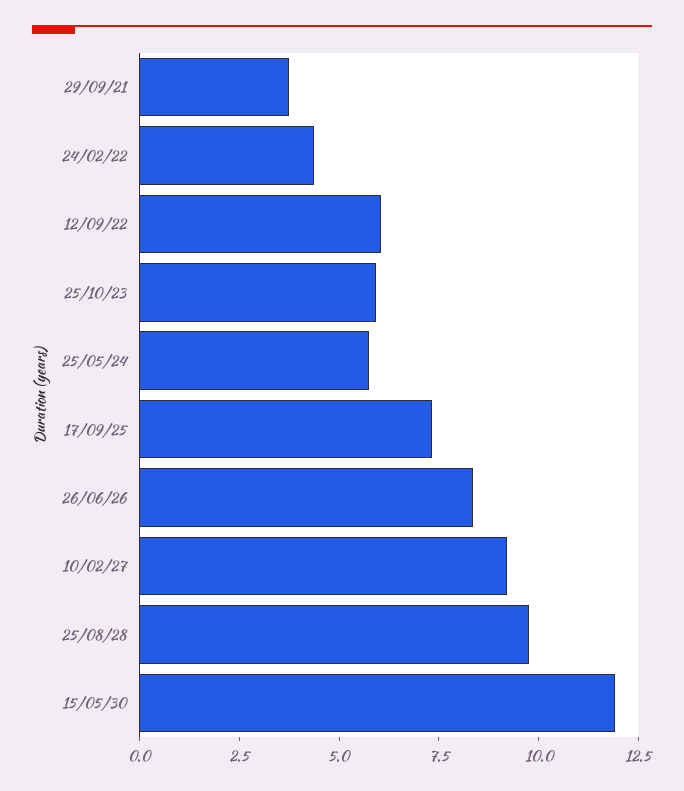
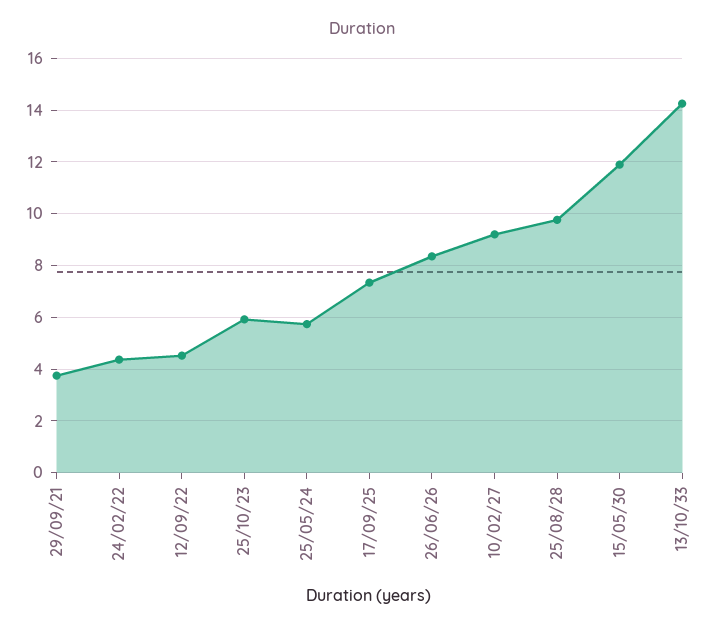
12/09/22: 6 -> 4.5
13/10/33: none -> 14.25

